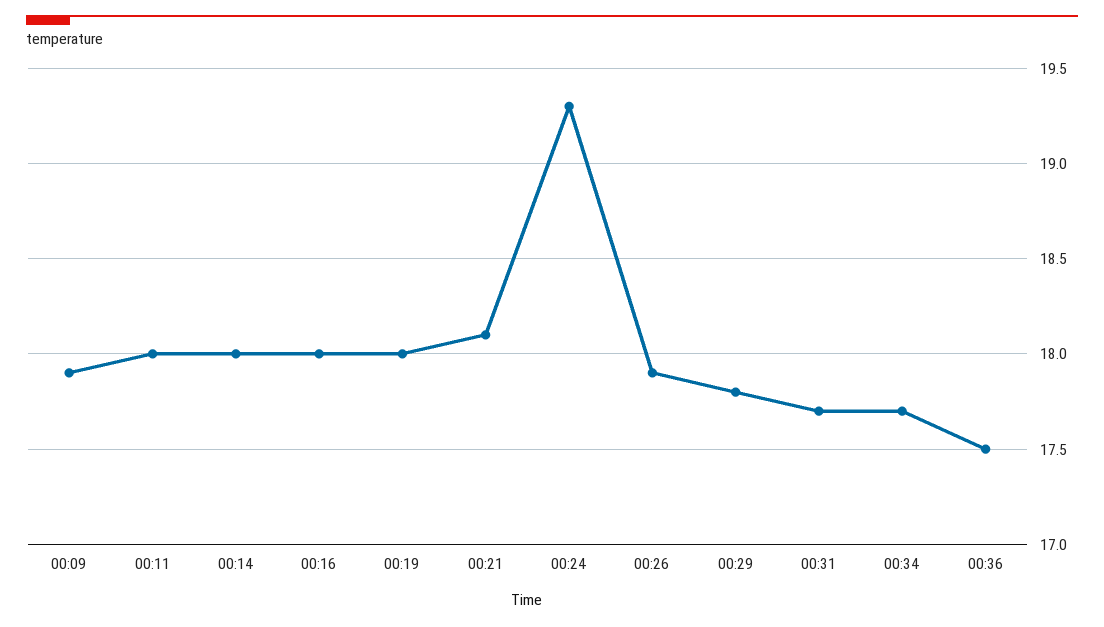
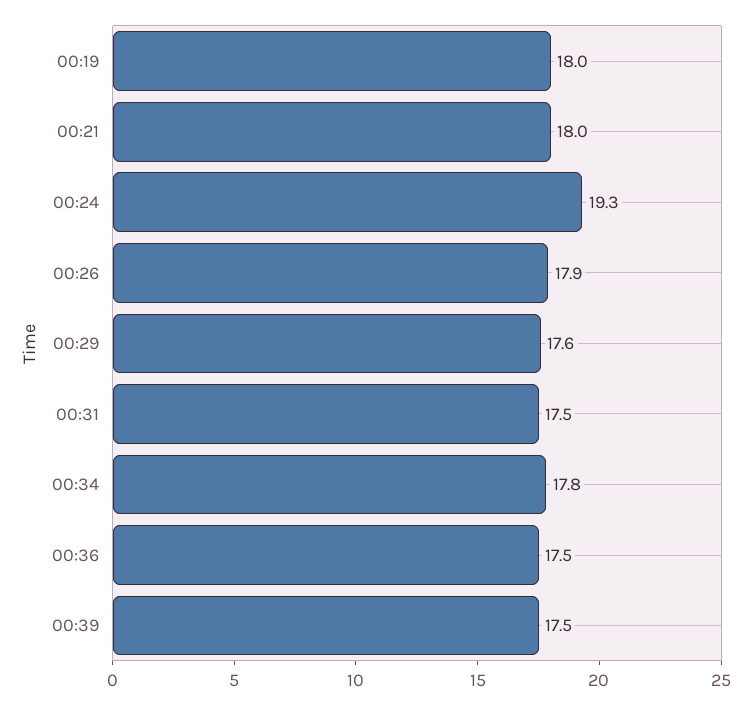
00:09: 17.9 -> none
00:11: 18 -> none
00:14: 18 -> none
00:16: 18 -> none
00:21: 18.1 -> 18
00:29: 17.8 -> 17.6
00:31: 17.7 -> 17.5
00:34: 17.7 -> 17.8
00:39: none -> 17.5

